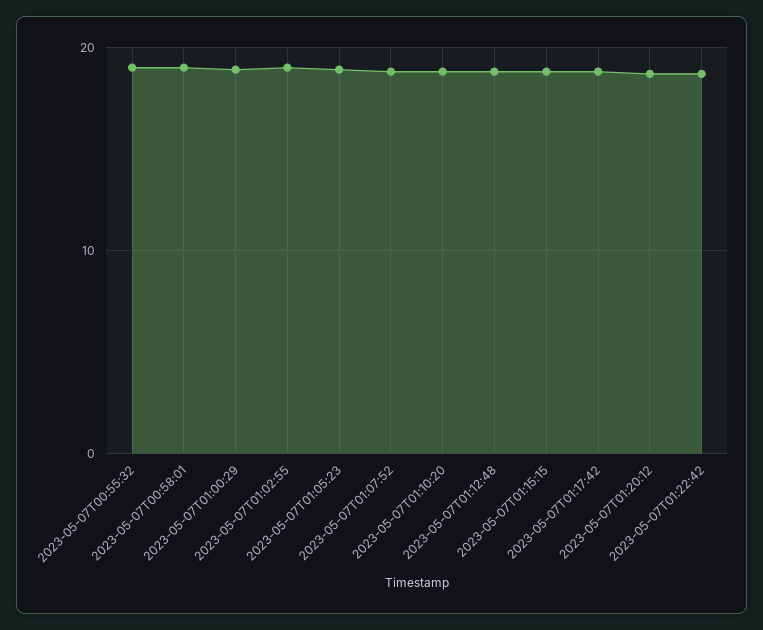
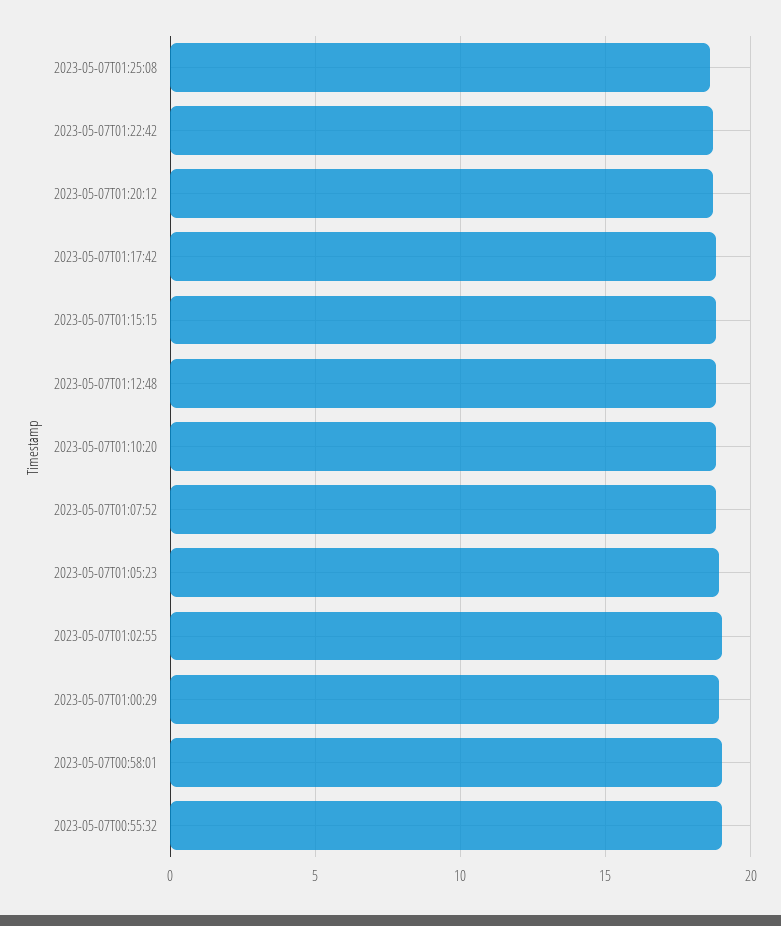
2023-05-07T01:25:08: none -> 18.5

